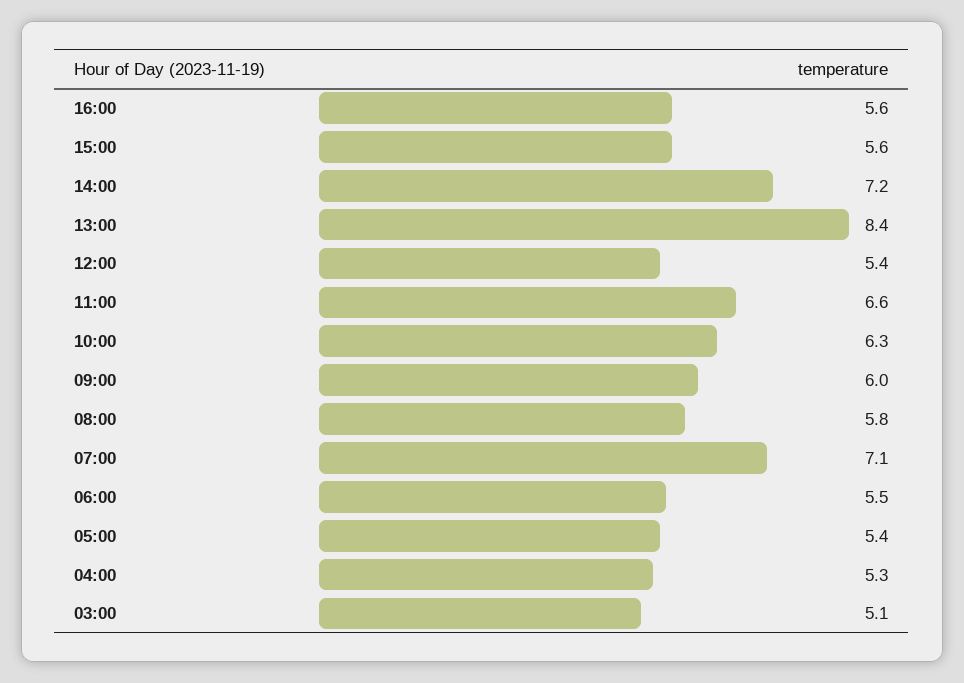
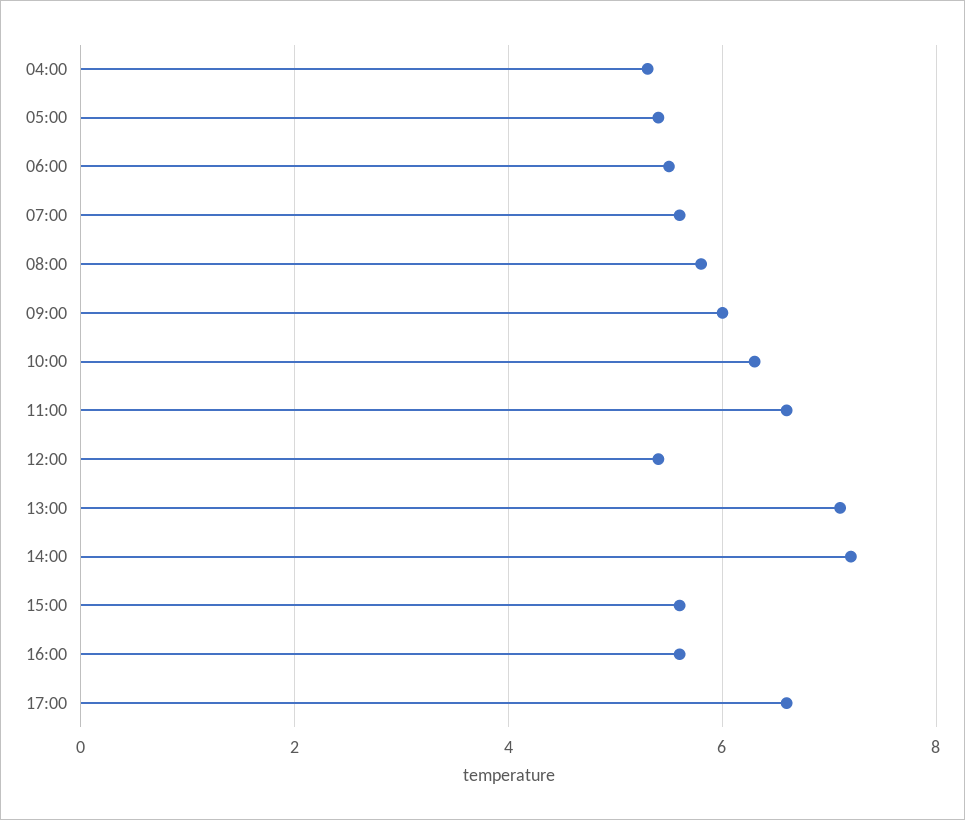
13:00: 8.4 -> 7
07:00: 7.1 -> 5.5
03:00: 5.1 -> none
17:00: none -> 6.5

